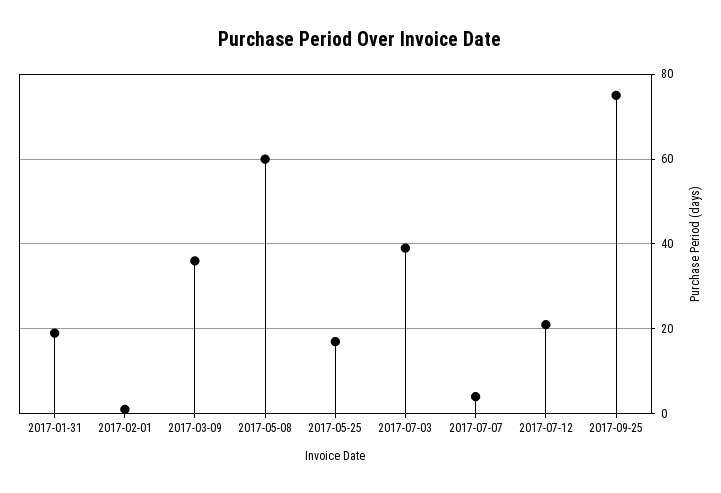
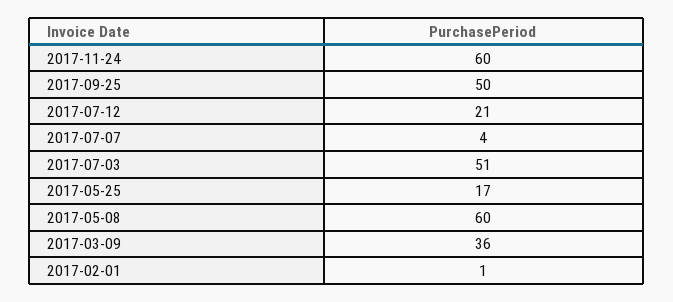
2017-01-31: 20 -> none
2017-07-03: 40 -> 51
2017-09-25: 75 -> 50
2017-11-24: none -> 60

